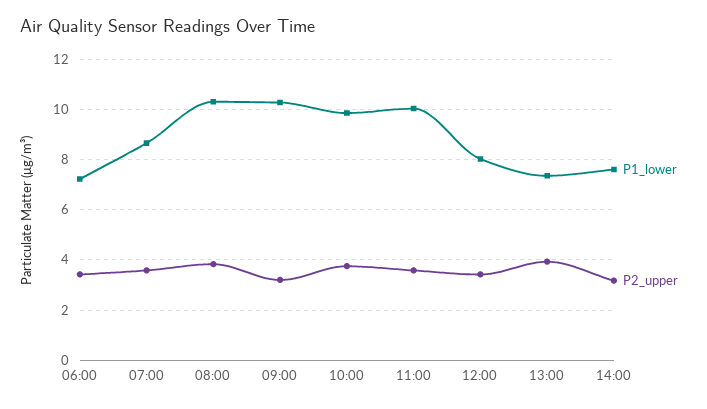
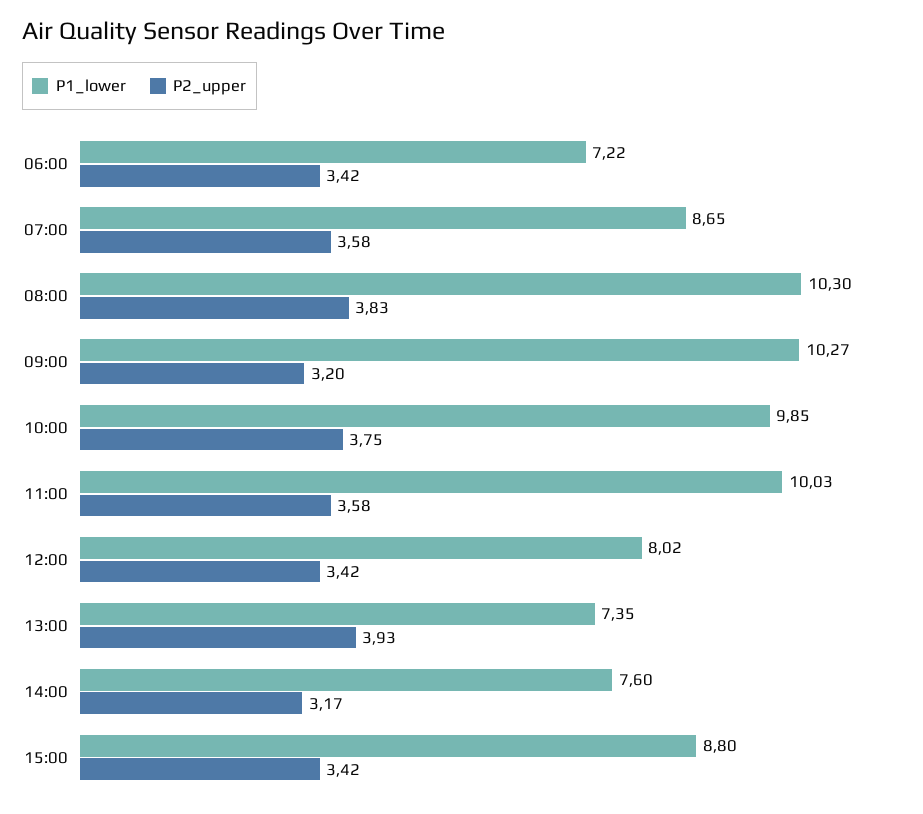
P1_lower, 15:00: none -> 8.8
P2_upper, 15:00: none -> 3.42

